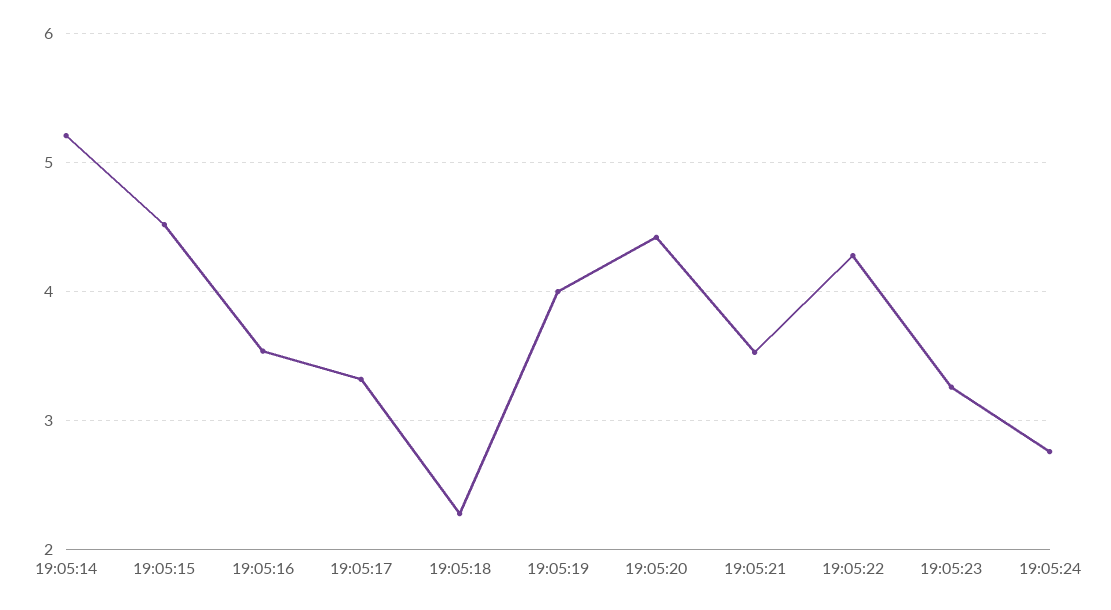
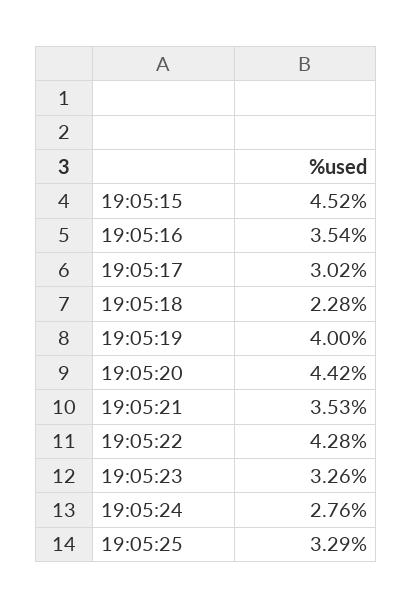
19:05:14: 5.2 -> none
19:05:17: 3.3 -> 3.02
19:05:25: none -> 3.29

